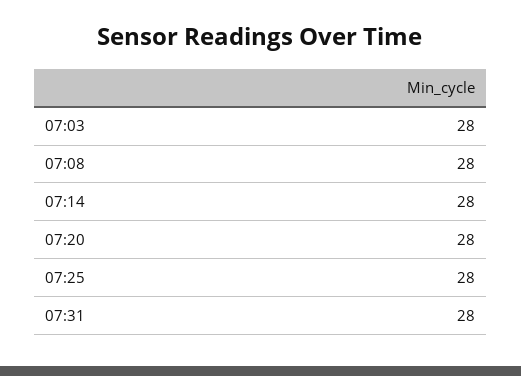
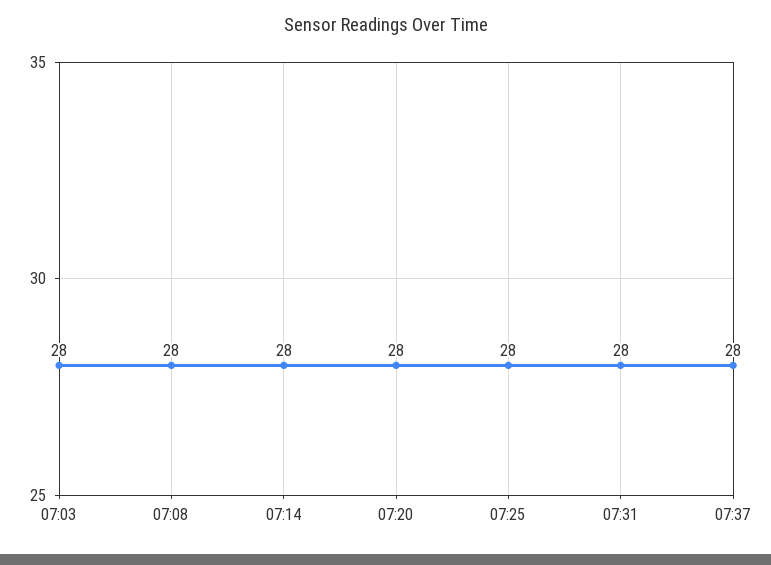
07:37: none -> 28

